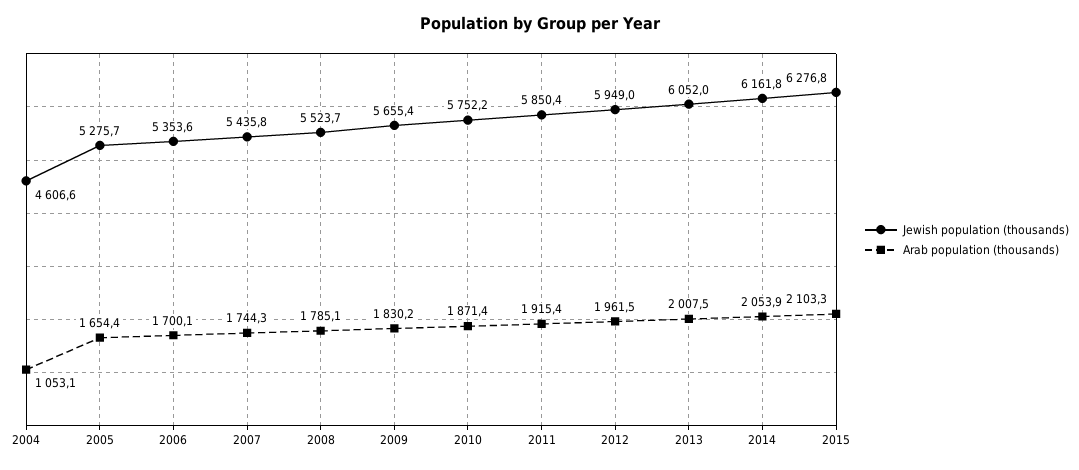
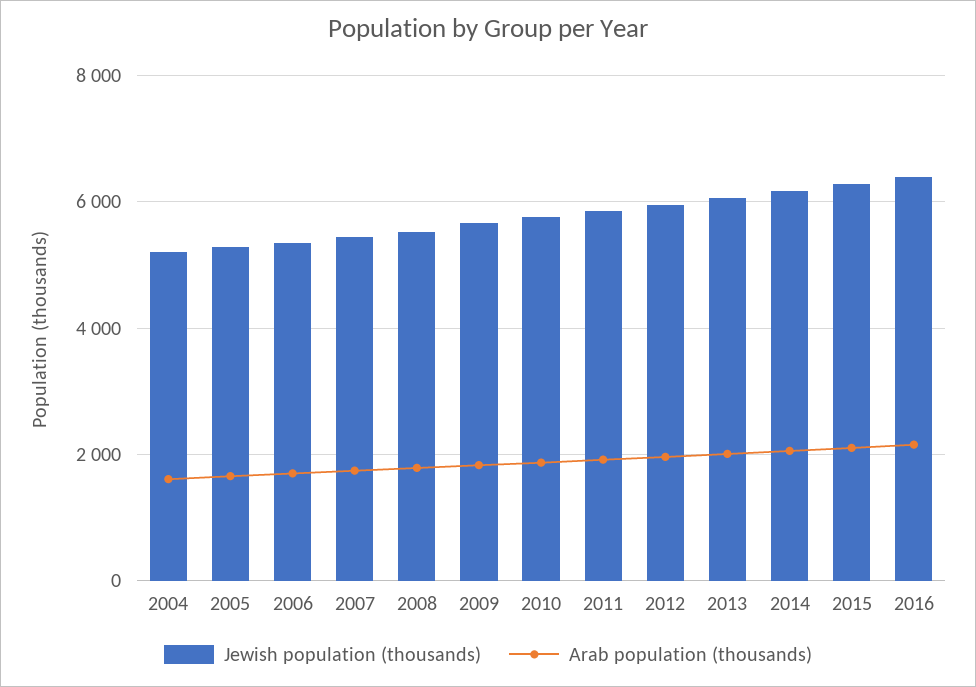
Jewish population (thousands), 2004: 4606.6 -> 5200
Arab population (thousands), 2004: 1053.1 -> 1600
Jewish population (thousands), 2016: none -> 6400
Arab population (thousands), 2016: none -> 2200

